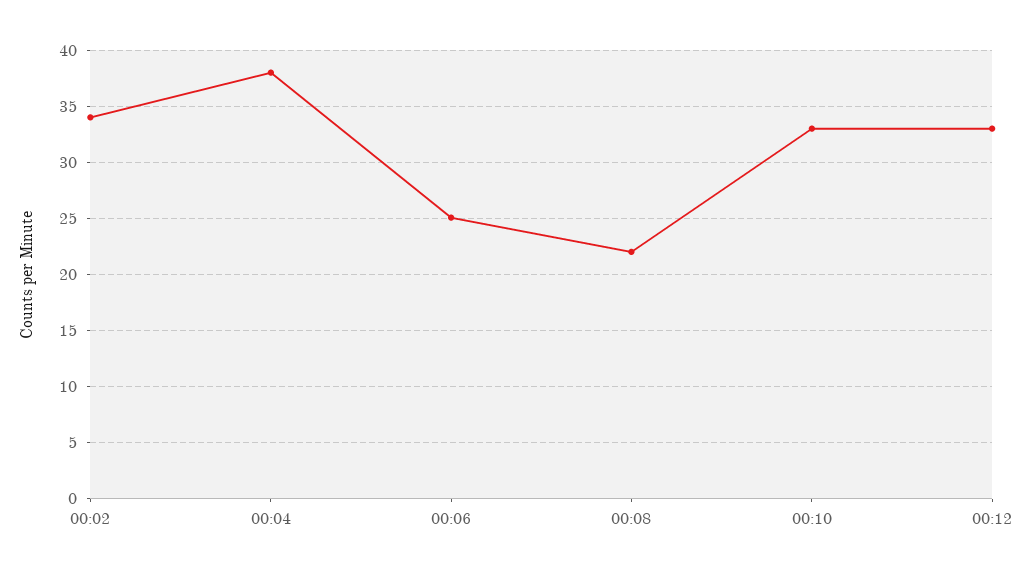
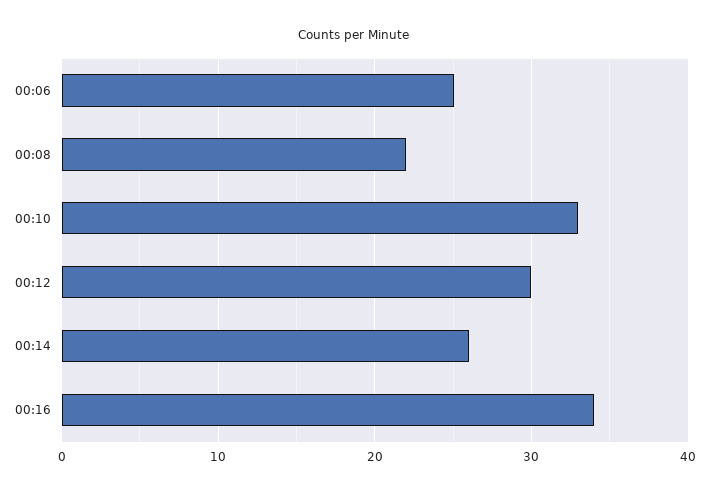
00:02: 34 -> none
00:04: 38 -> none
00:12: 33 -> 30
00:14: none -> 26
00:16: none -> 34

